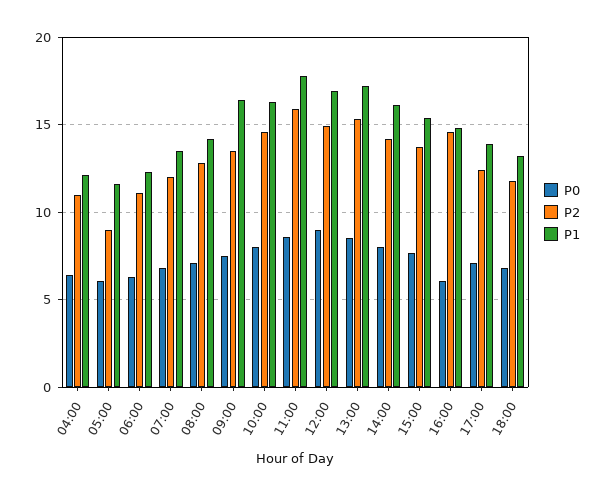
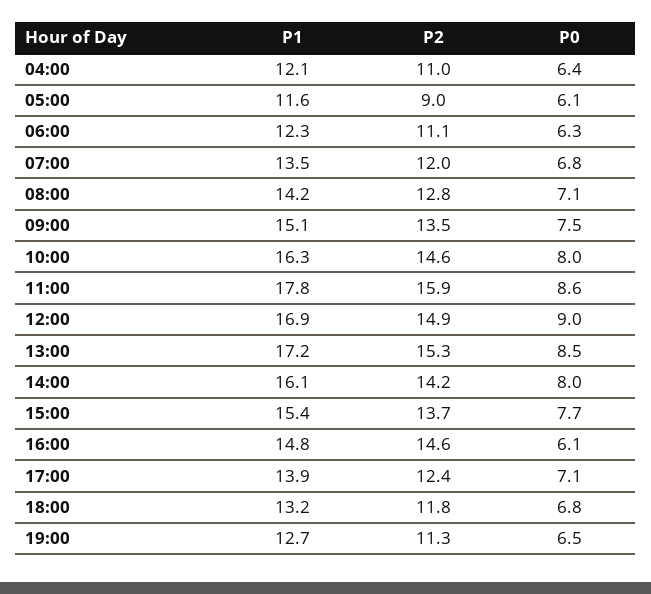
P1, 09:00: 16.5 -> 15.1
P1, 19:00: none -> 12.7
P2, 19:00: none -> 11.3
P0, 19:00: none -> 6.5

